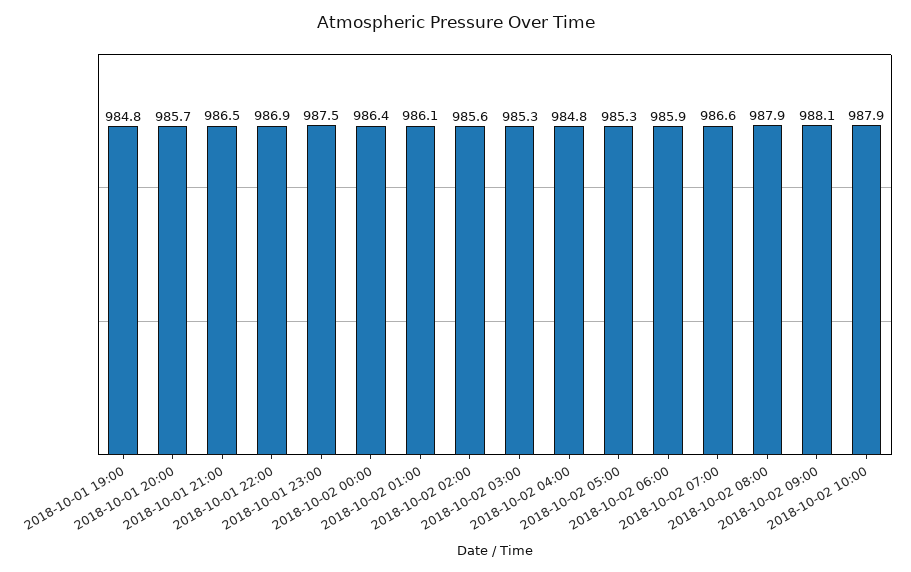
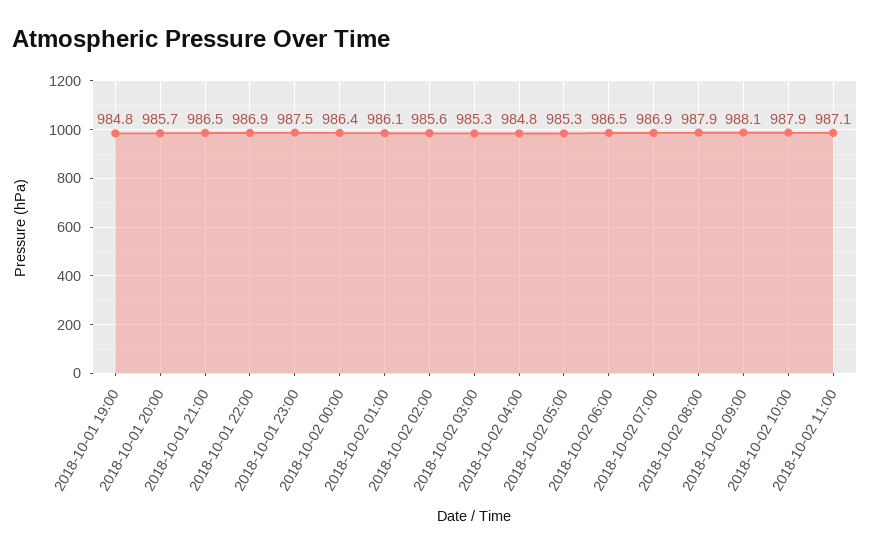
2018-10-02 06:00: 985.9 -> 986.5
2018-10-02 07:00: 986.6 -> 986.9
2018-10-02 11:00: none -> 987.1

